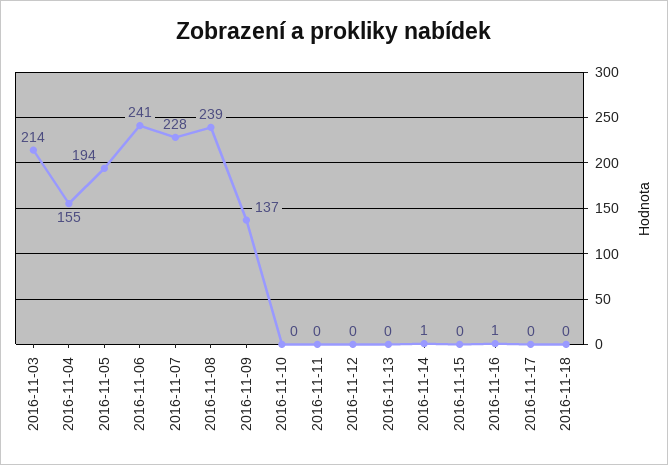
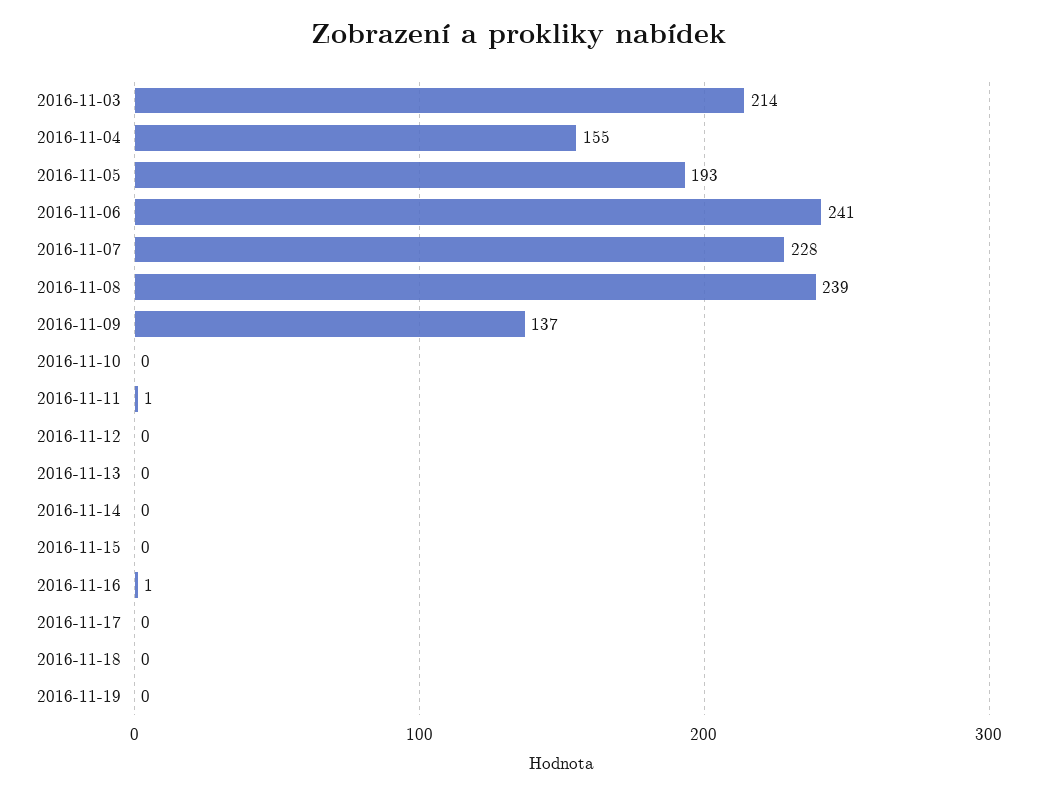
2016-11-05: 194 -> 193
2016-11-11: 0 -> 1
2016-11-14: 1 -> 0
2016-11-19: none -> 0

